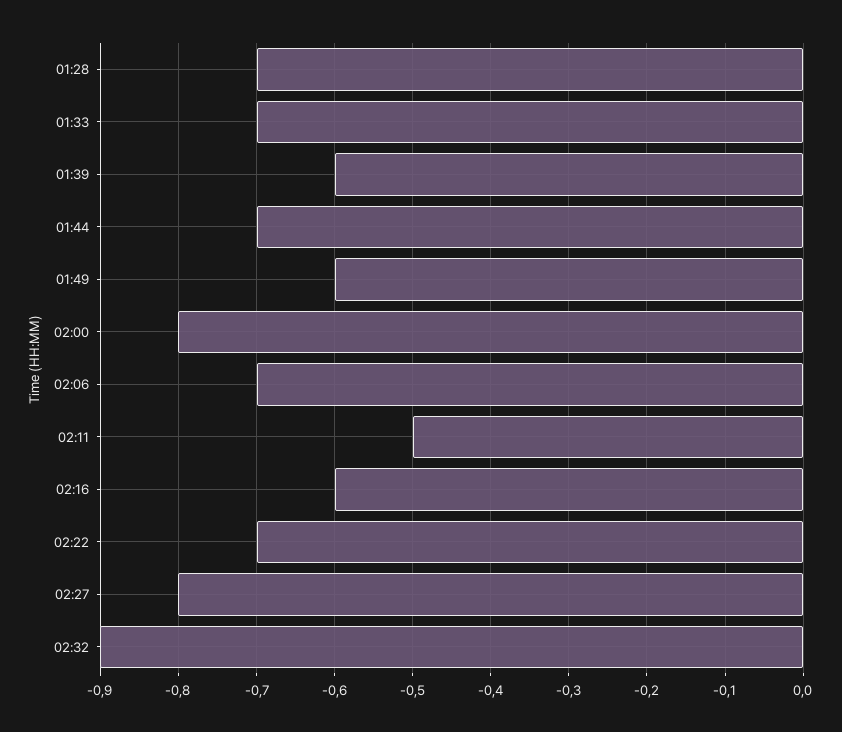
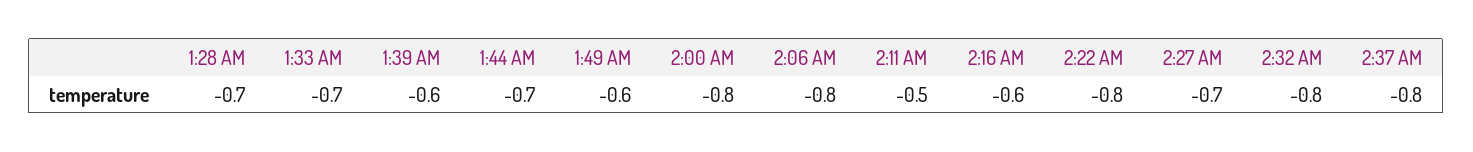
02:06: -0.7 -> -0.8
02:22: -0.7 -> -0.8
02:27: -0.8 -> -0.7
02:32: -0.9 -> -0.8
2:37 AM: none -> -0.8

